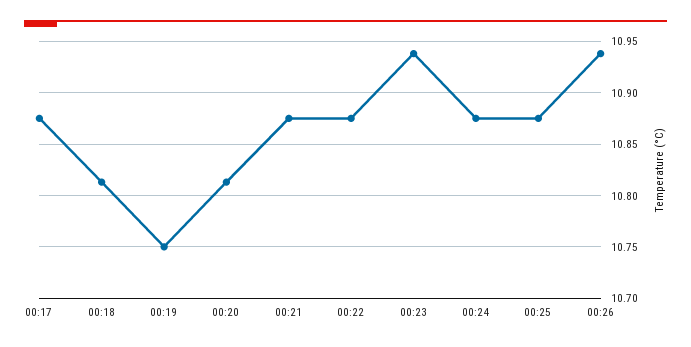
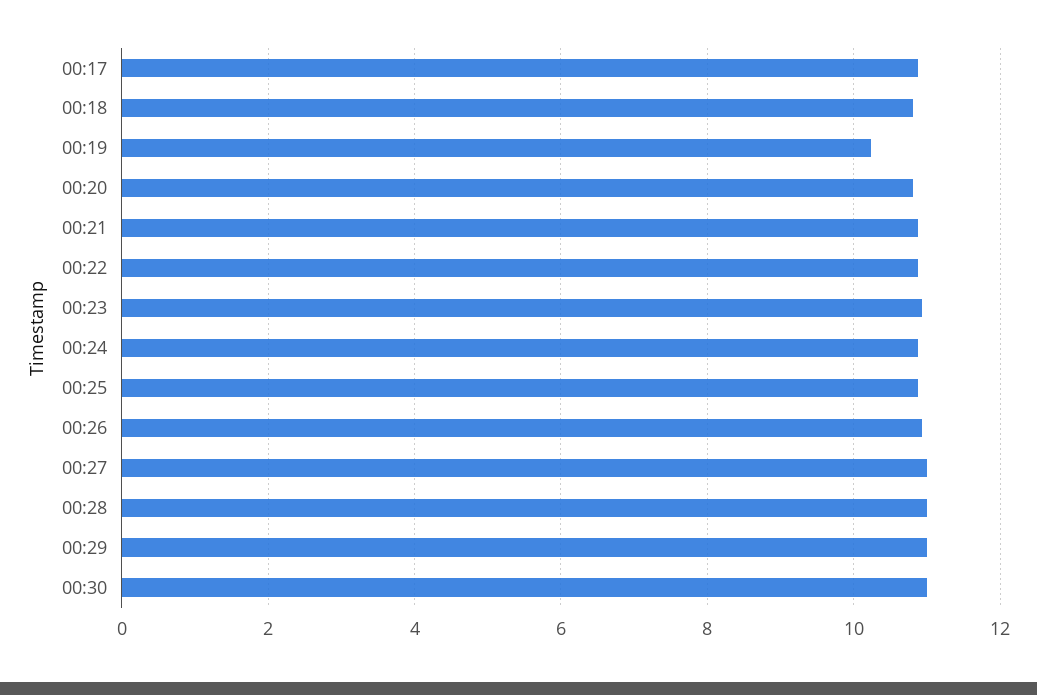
00:19: 10.75 -> 10.2
00:27: none -> 11
00:28: none -> 11
00:29: none -> 11
00:30: none -> 11

